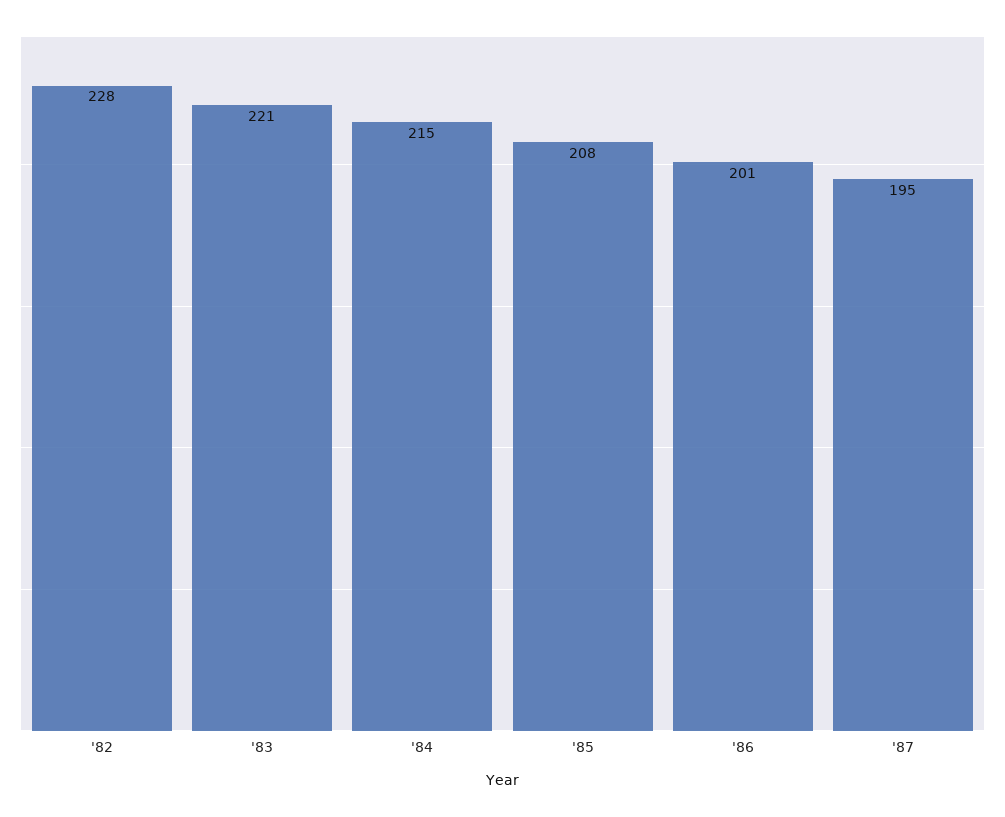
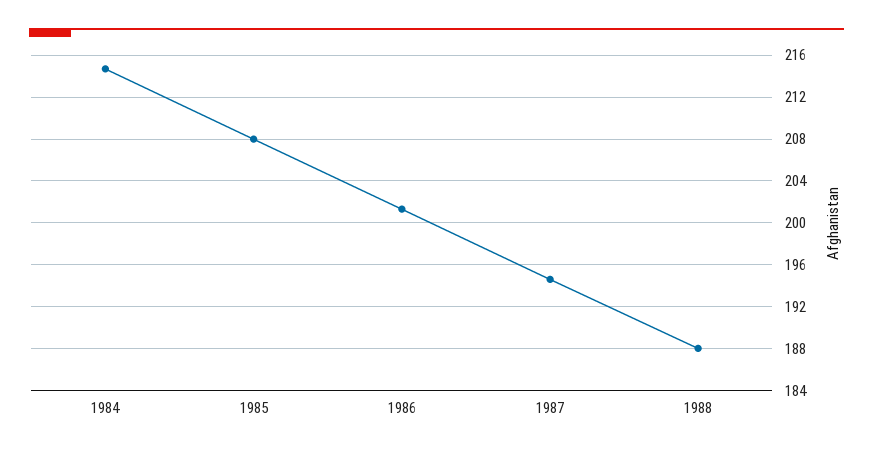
'82: 228 -> none
'83: 221 -> none
1988: none -> 188

